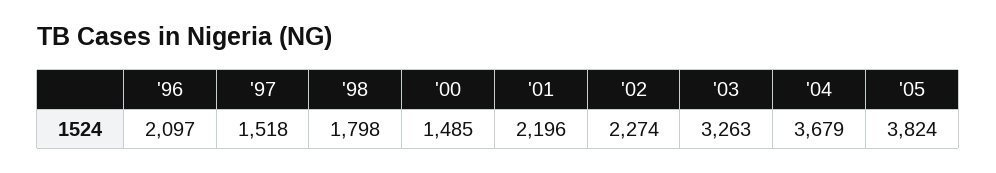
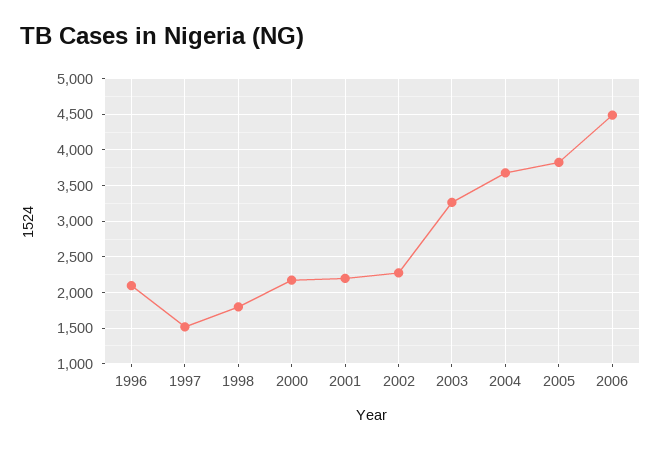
'00: 1485 -> 2200
2006: none -> 4500

